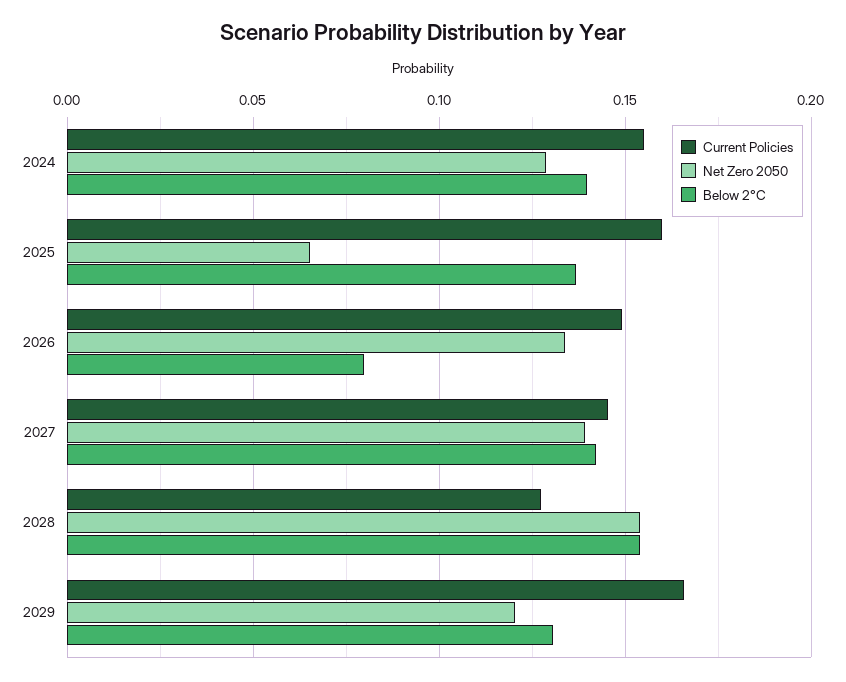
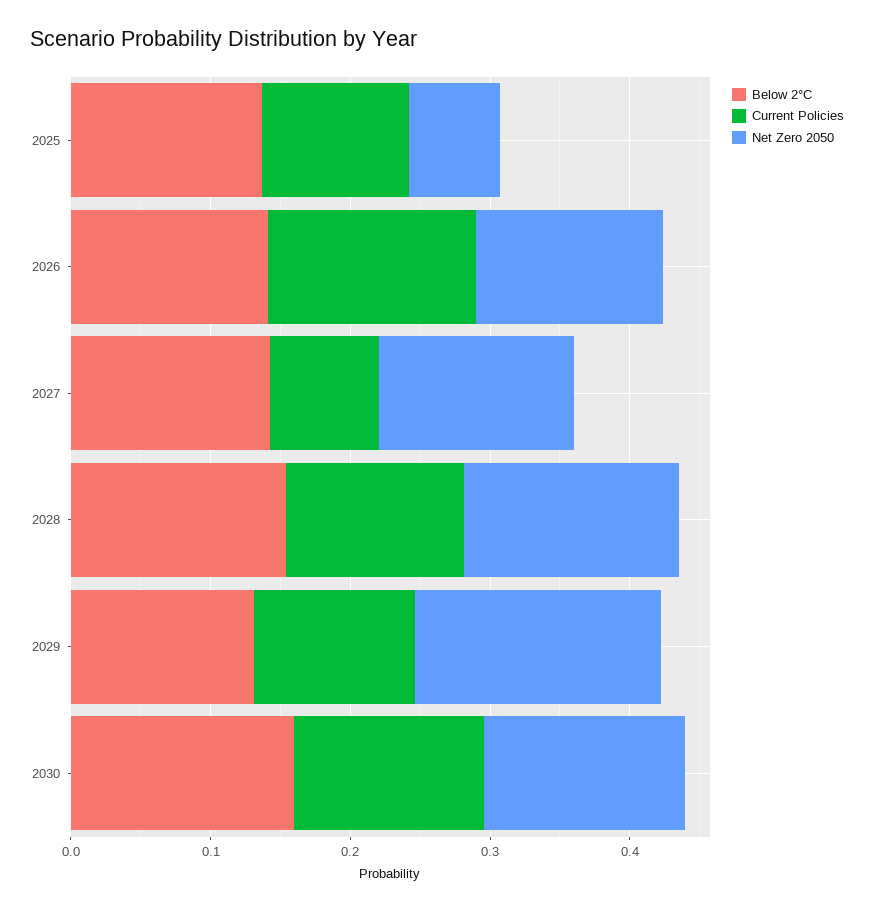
Current Policies, 2024: 0.155 -> none
Net Zero 2050, 2024: 0.13 -> none
Below 2°C, 2024: 0.14 -> none
Current Policies, 2025: 0.16 -> 0.1
Below 2°C, 2026: 0.08 -> 0.14
Current Policies, 2027: 0.145 -> 0.08
Current Policies, 2029: 0.165 -> 0.12
Net Zero 2050, 2029: 0.12 -> 0.18
Below 2°C, 2030: none -> 0.16
Current Policies, 2030: none -> 0.14
Net Zero 2050, 2030: none -> 0.14

